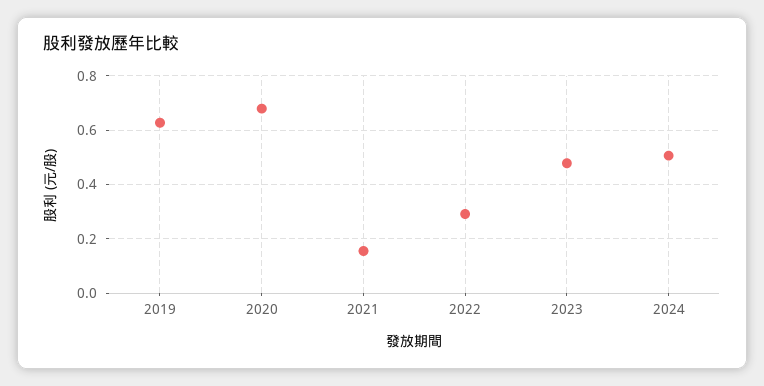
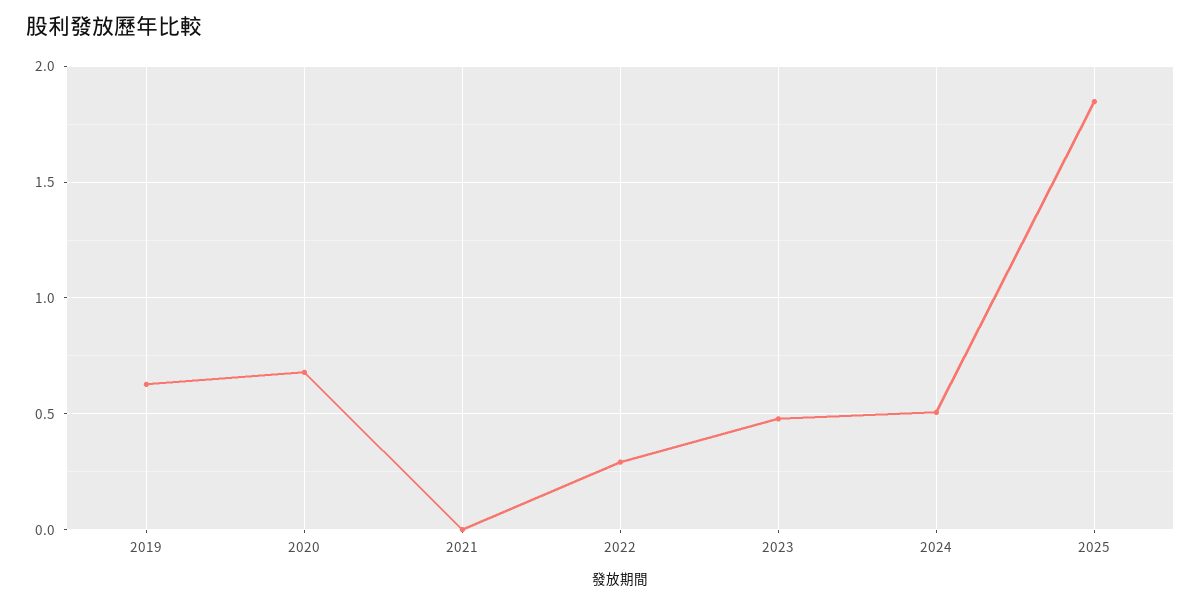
2021: 0.15 -> 0
2025: none -> 1.85

